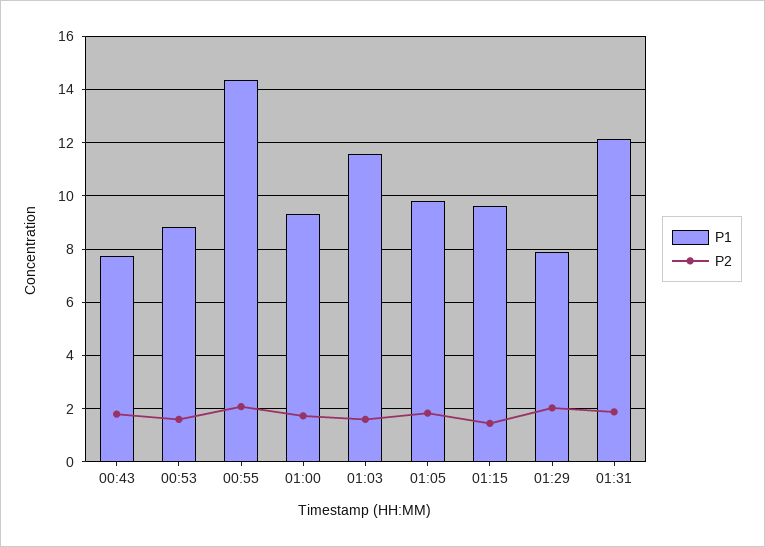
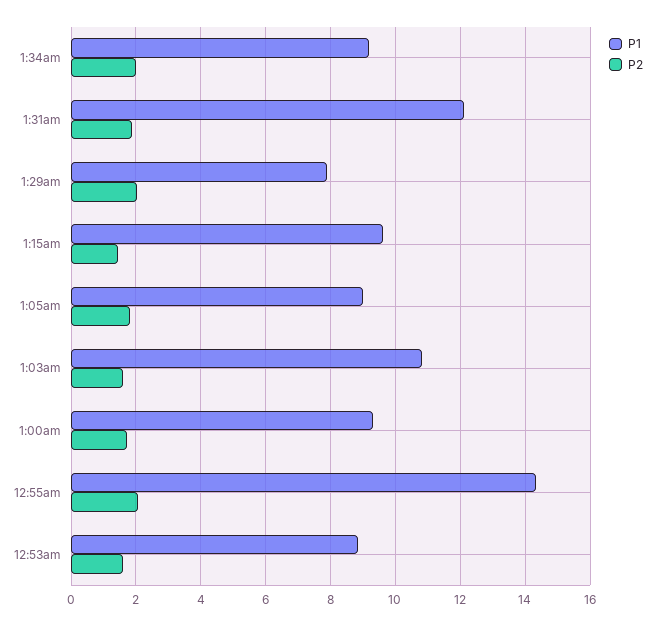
P1, 00:43: 7.75 -> none
P2, 00:43: 1.75 -> none
P1, 01:03: 11.5 -> 10.8
P1, 01:05: 9.75 -> 9
P1, 1:34am: none -> 9.2
P2, 1:34am: none -> 2

